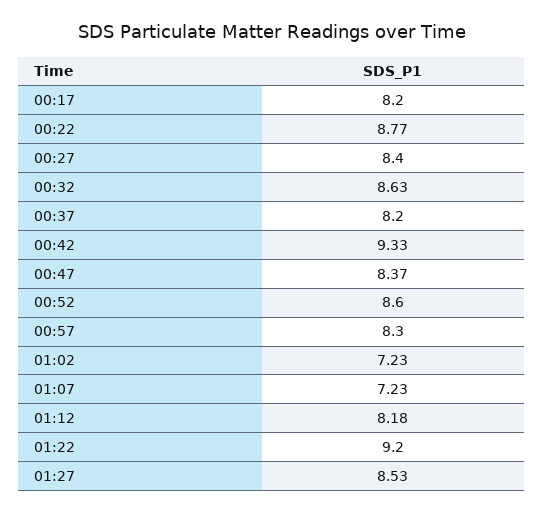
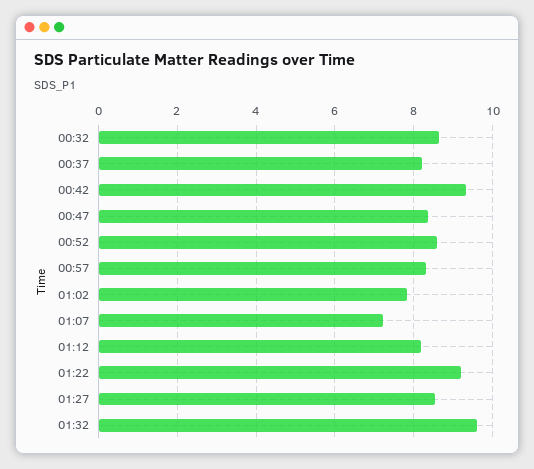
00:17: 8.2 -> none
00:22: 8.77 -> none
00:27: 8.4 -> none
01:02: 7.23 -> 7.8
01:32: none -> 9.6

